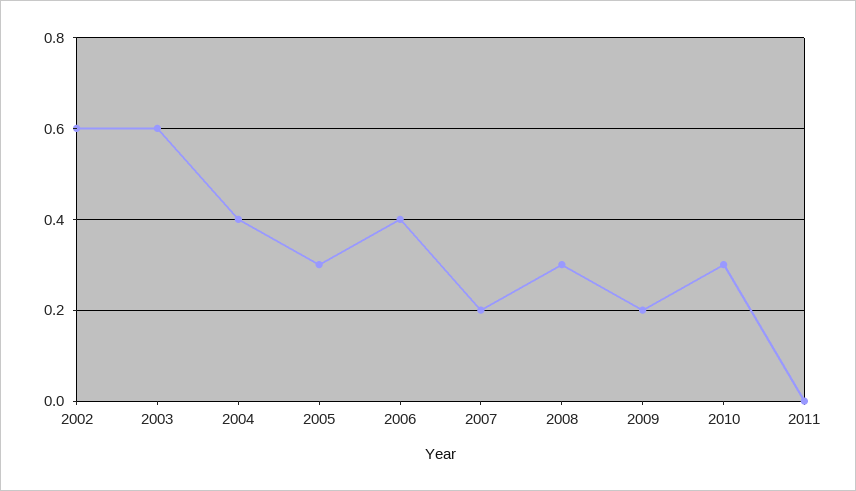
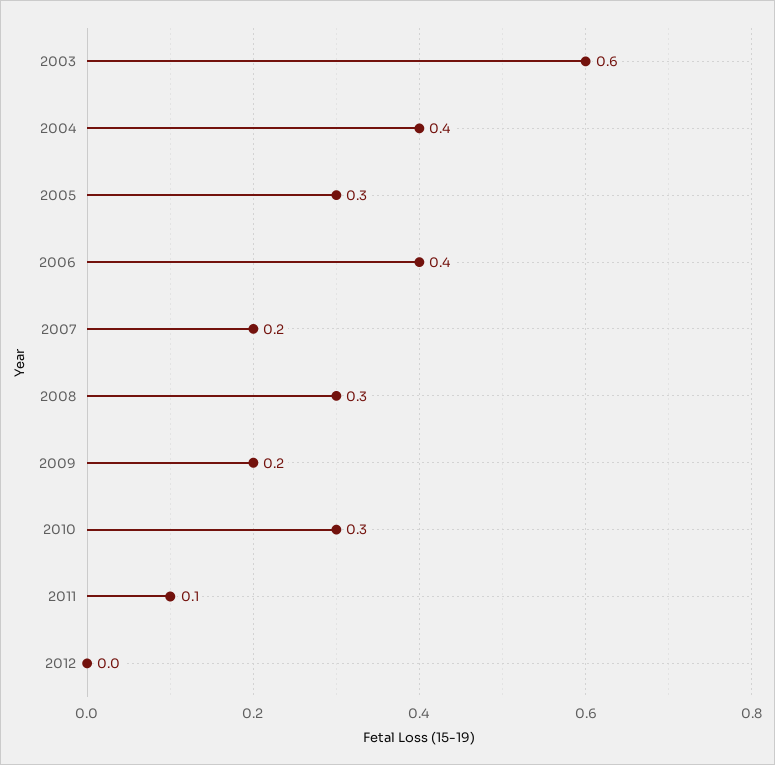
2002: 0.6 -> none
2011: 0 -> 0.1
2012: none -> 0

